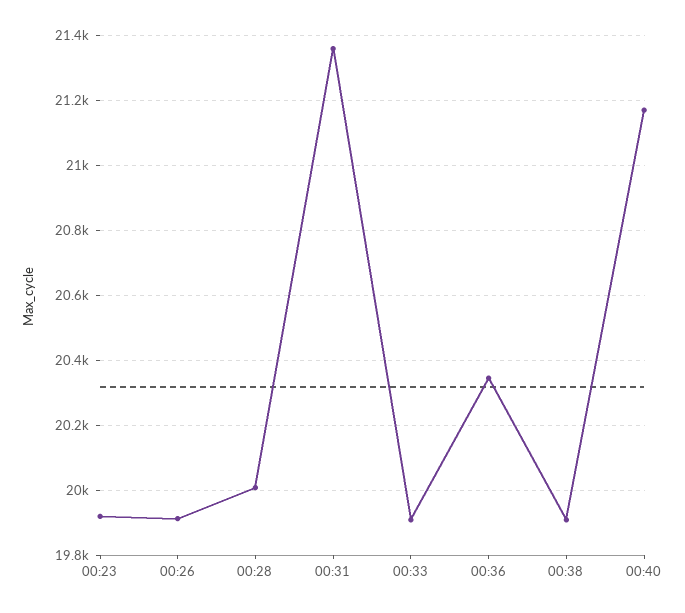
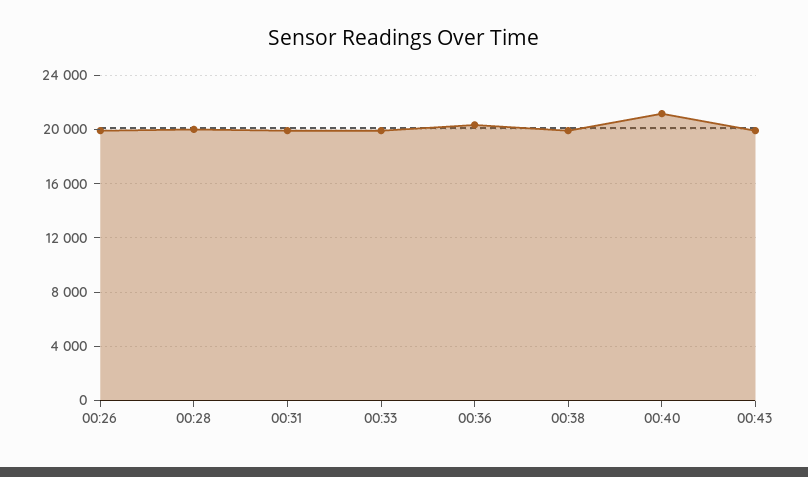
00:23: 19920 -> none
00:31: 21360 -> 20000
00:43: none -> 20000

